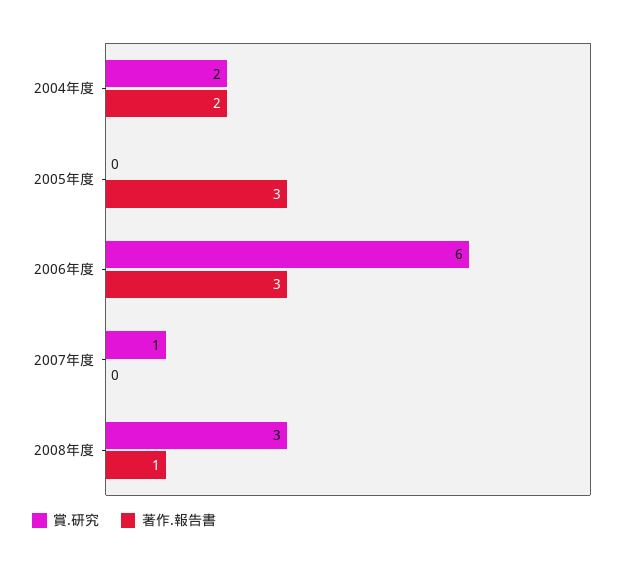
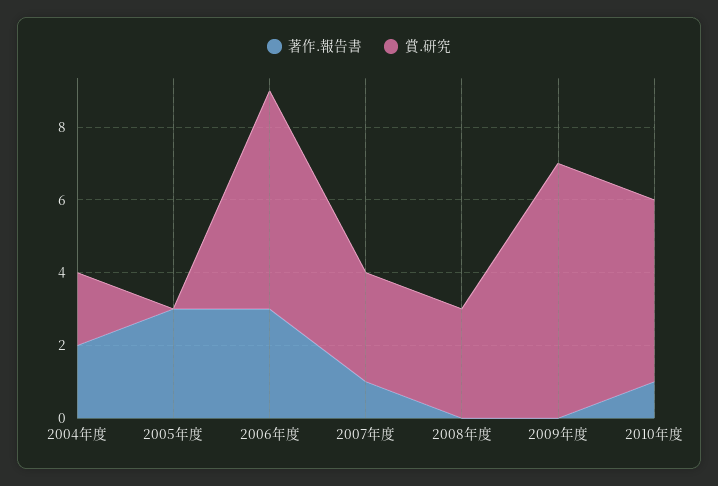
賞.研究, 2007年度: 1 -> 3
著作.報告書, 2007年度: 0 -> 1
著作.報告書, 2008年度: 1 -> 0
著作.報告書, 2009年度: none -> 0
賞.研究, 2009年度: none -> 7
著作.報告書, 2010年度: none -> 1
賞.研究, 2010年度: none -> 5

